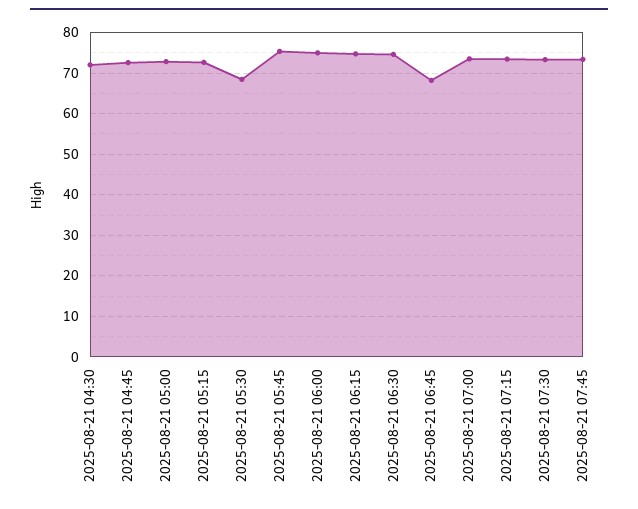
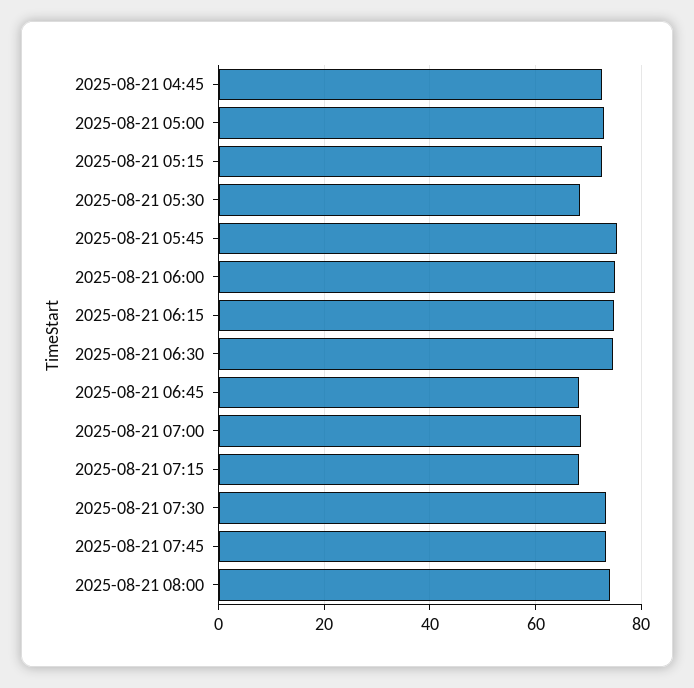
2025-08-21 04:30: 72 -> none
2025-08-21 07:00: 74 -> 68
2025-08-21 07:15: 74 -> 68
2025-08-21 08:00: none -> 74

